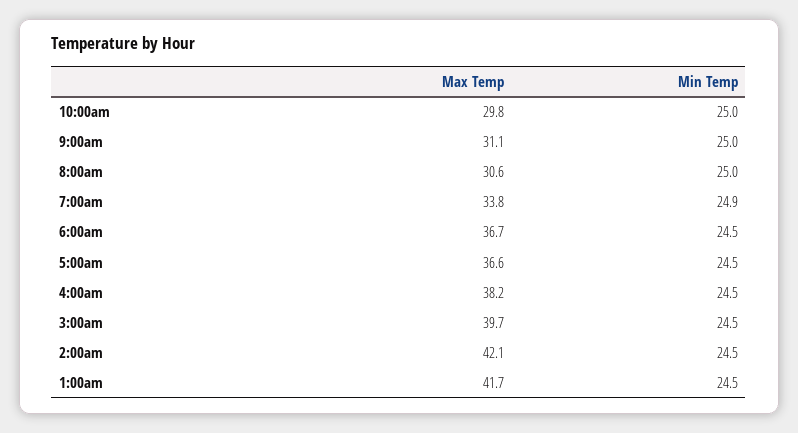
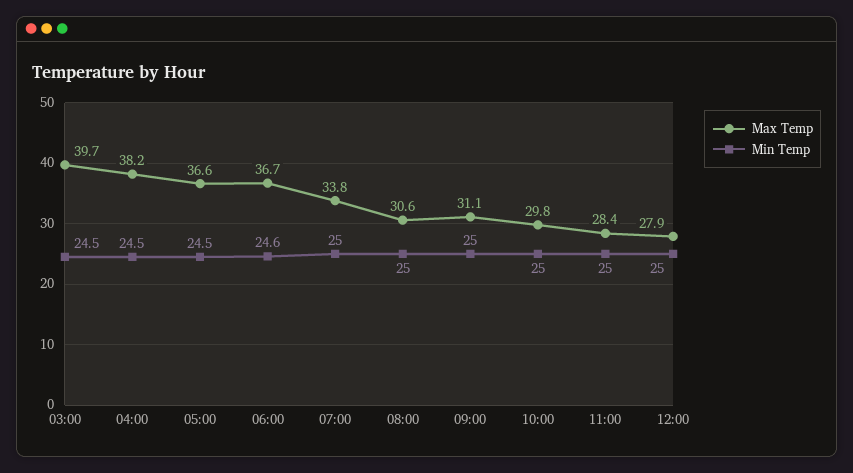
Min Temp, 7:00am: 24.9 -> 25
Min Temp, 6:00am: 24.5 -> 24.6
Max Temp, 2:00am: 42.1 -> none
Min Temp, 2:00am: 24.5 -> none
Max Temp, 1:00am: 41.7 -> none
Min Temp, 1:00am: 24.5 -> none
Max Temp, 11:00: none -> 28.4
Min Temp, 11:00: none -> 25
Max Temp, 12:00: none -> 27.9
Min Temp, 12:00: none -> 25

